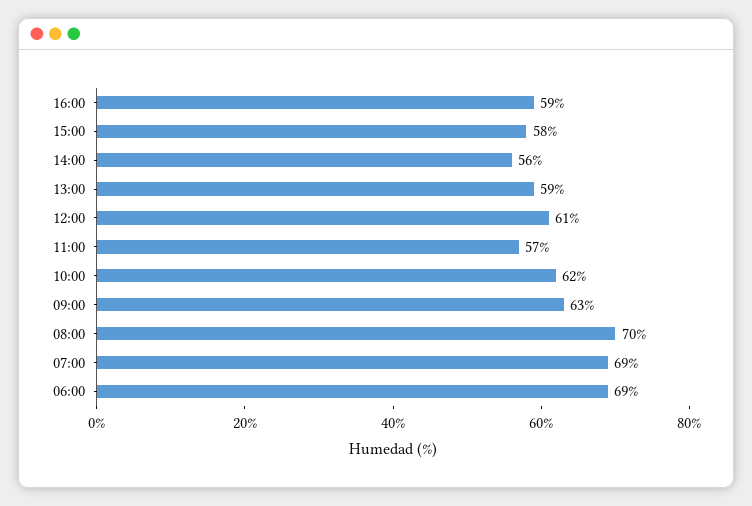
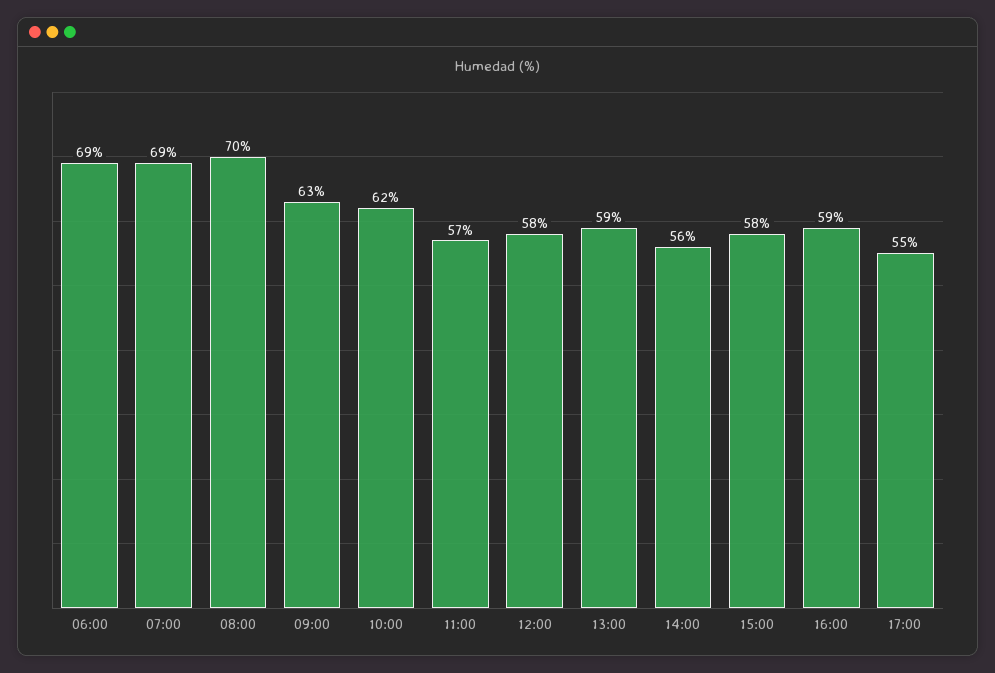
12:00: 61 -> 58
17:00: none -> 55

